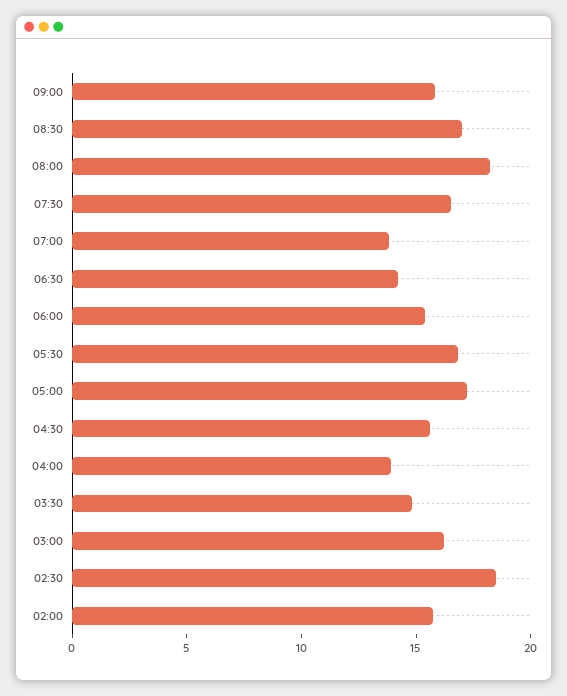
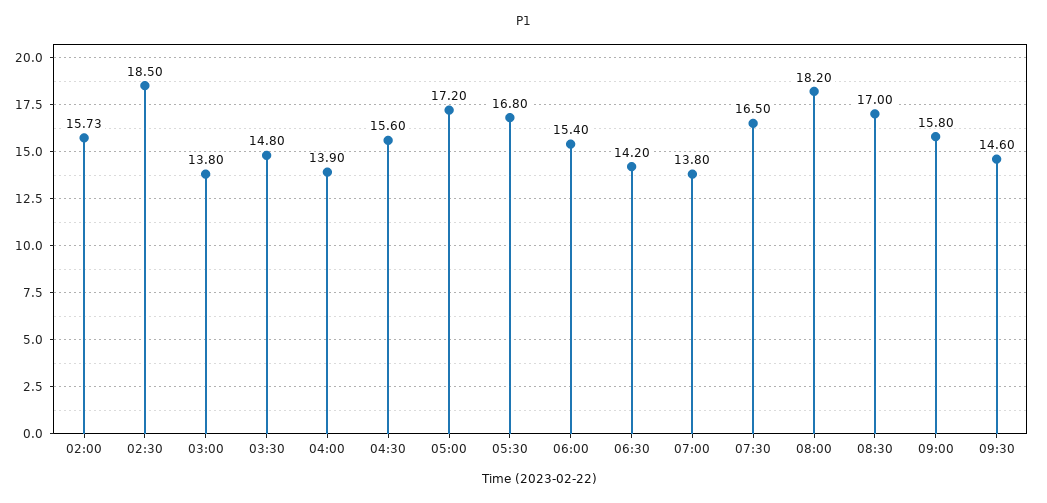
03:00: 16 -> 13.8
09:30: none -> 14.6

